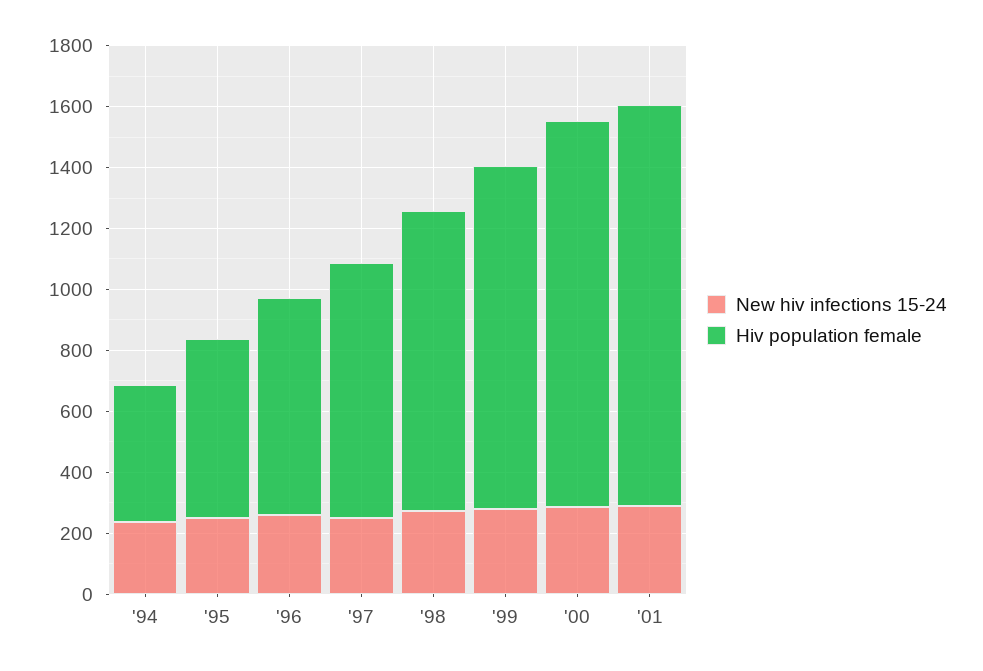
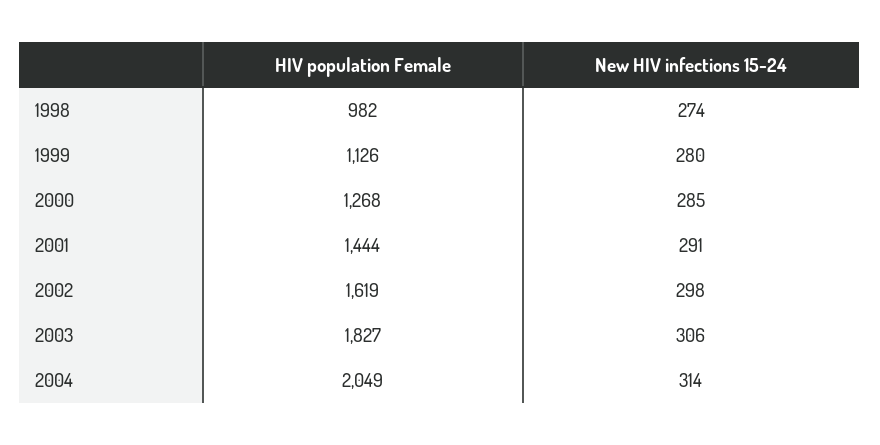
New hiv infections 15-24, '94: 250 -> none
Hiv population female, '94: 450 -> none
New hiv infections 15-24, '95: 250 -> none
Hiv population female, '95: 600 -> none
New hiv infections 15-24, '96: 250 -> none
Hiv population female, '96: 700 -> none
New hiv infections 15-24, '97: 250 -> none
Hiv population female, '97: 850 -> none
Hiv population female, '01: 1300 -> 1444
Hiv population female, 2002: none -> 1619
New hiv infections 15-24, 2002: none -> 298
Hiv population female, 2003: none -> 1827
New hiv infections 15-24, 2003: none -> 306
Hiv population female, 2004: none -> 2049
New hiv infections 15-24, 2004: none -> 314

